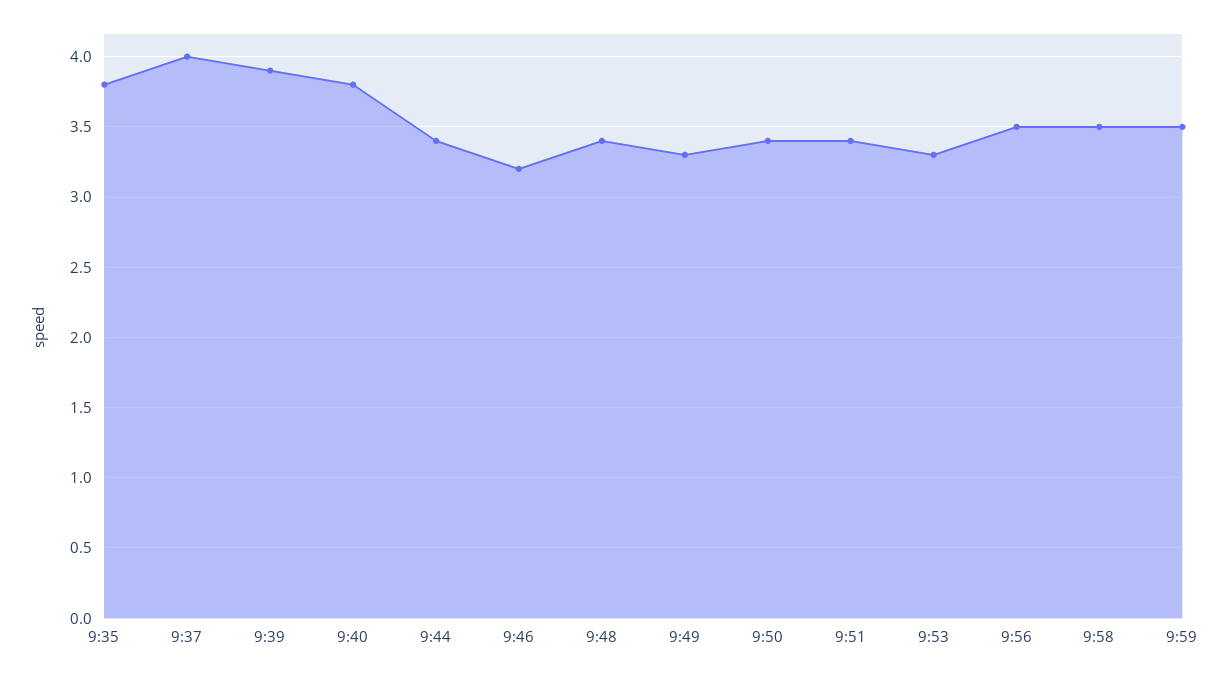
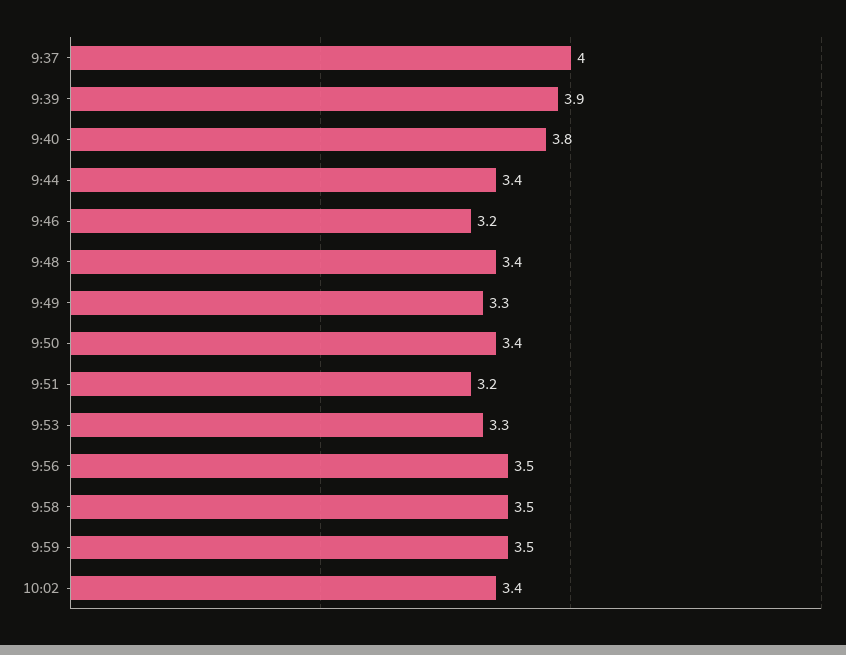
9:35: 3.8 -> none
9:51: 3.4 -> 3.2
10:02: none -> 3.4

